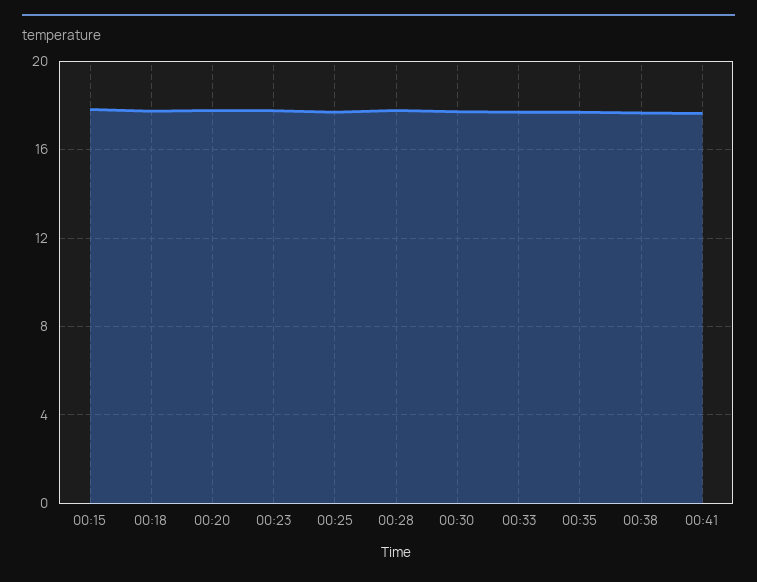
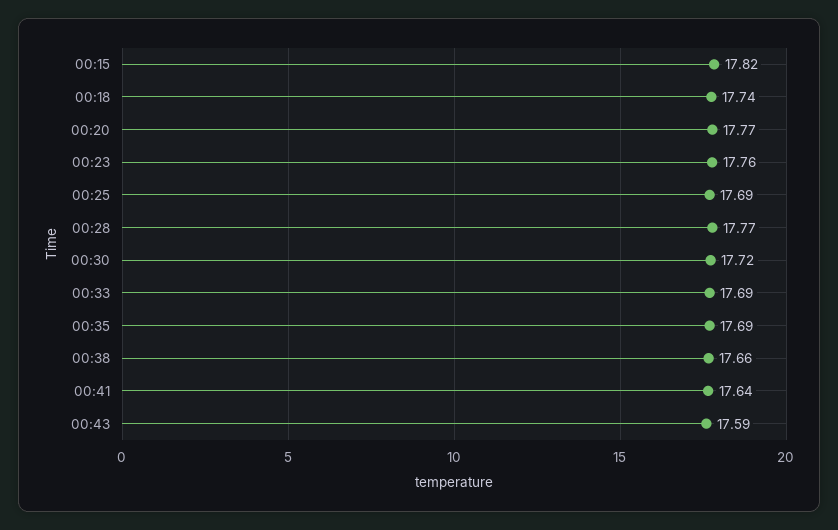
00:43: none -> 17.59

